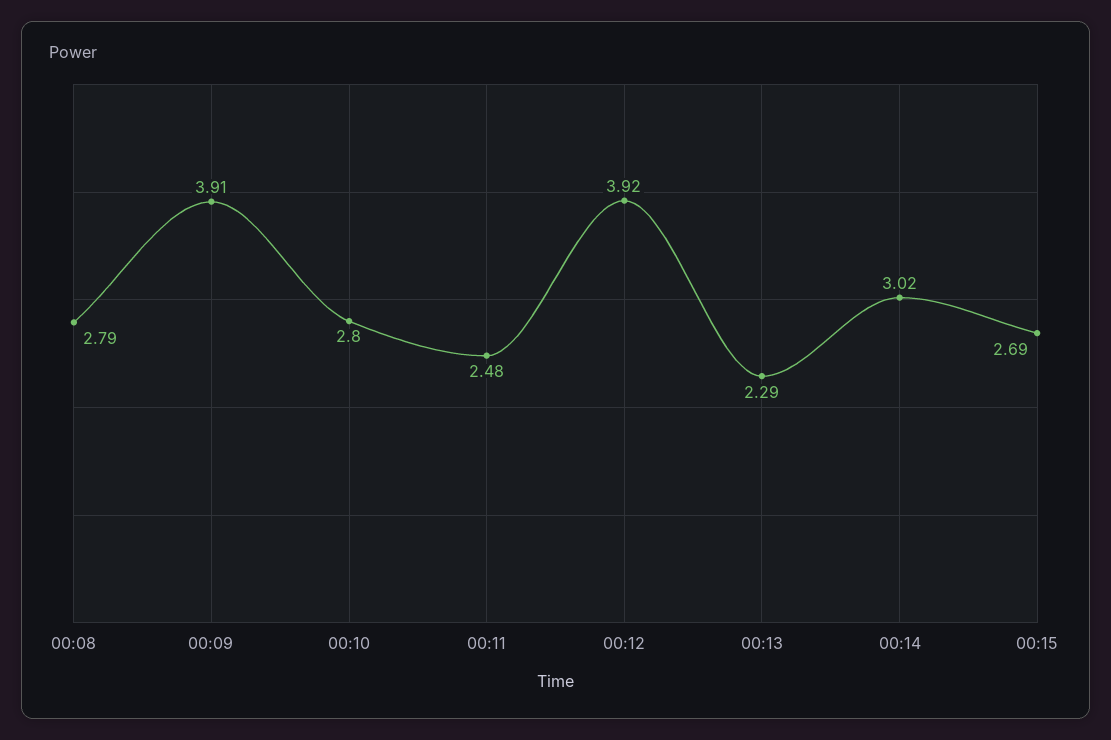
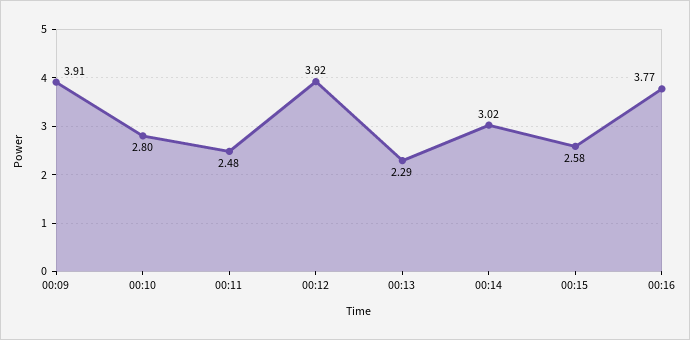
00:08: 2.79 -> none
00:15: 2.69 -> 2.58
00:16: none -> 3.77

